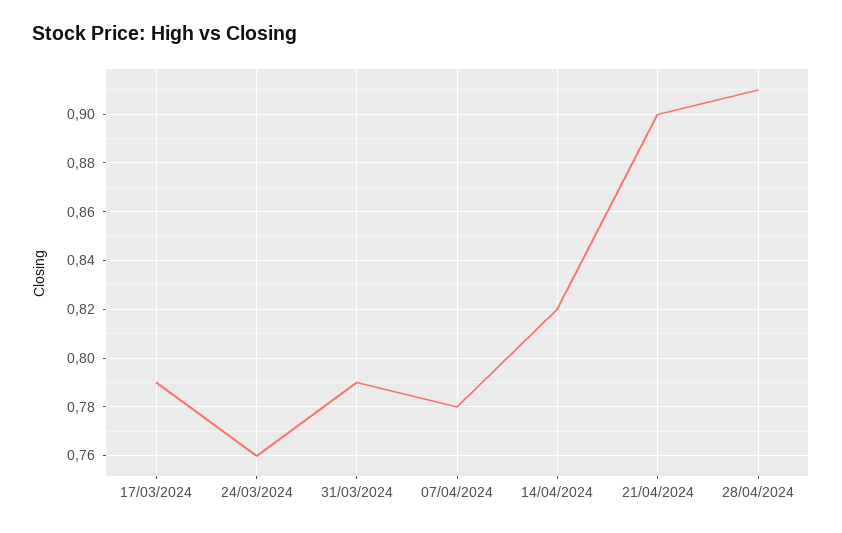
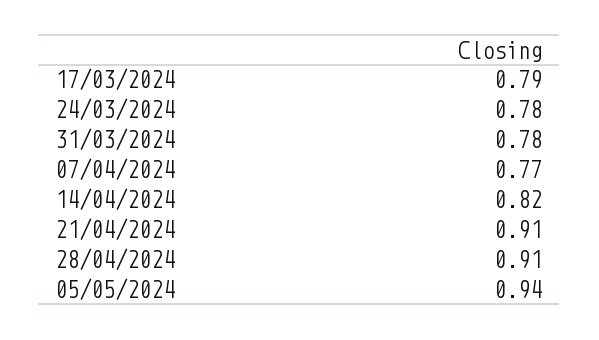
24/03/2024: 0.76 -> 0.78
31/03/2024: 0.79 -> 0.78
07/04/2024: 0.78 -> 0.77
21/04/2024: 0.9 -> 0.91
05/05/2024: none -> 0.94

